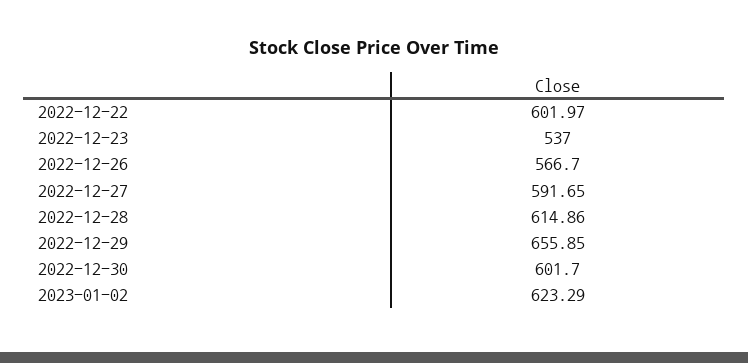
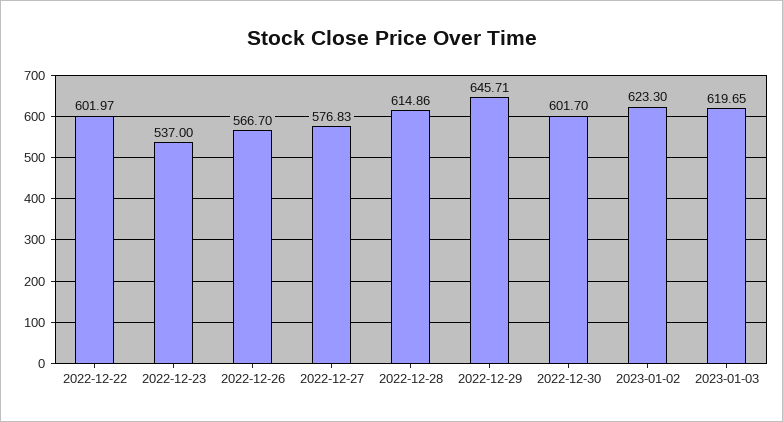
2022-12-27: 591.65 -> 576.83
2022-12-29: 655.85 -> 645.71
2023-01-02: 623.29 -> 623.3
2023-01-03: none -> 619.65

